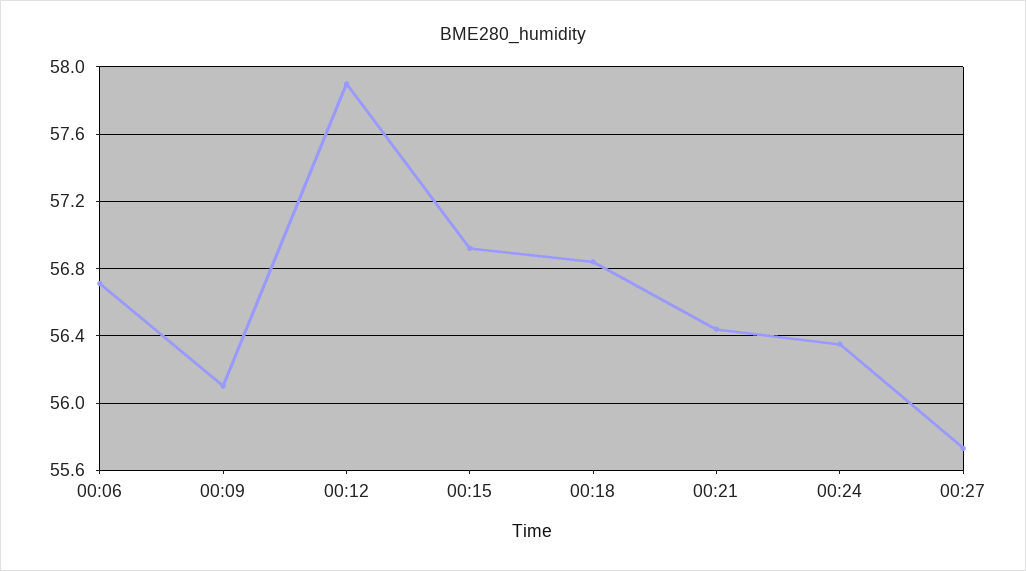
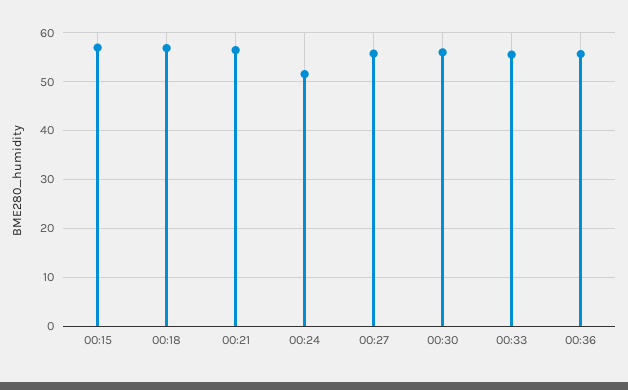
00:06: 56.7 -> none
00:09: 56.1 -> none
00:12: 57.9 -> none
00:24: 56.35 -> 52
00:30: none -> 56
00:33: none -> 56
00:36: none -> 56

